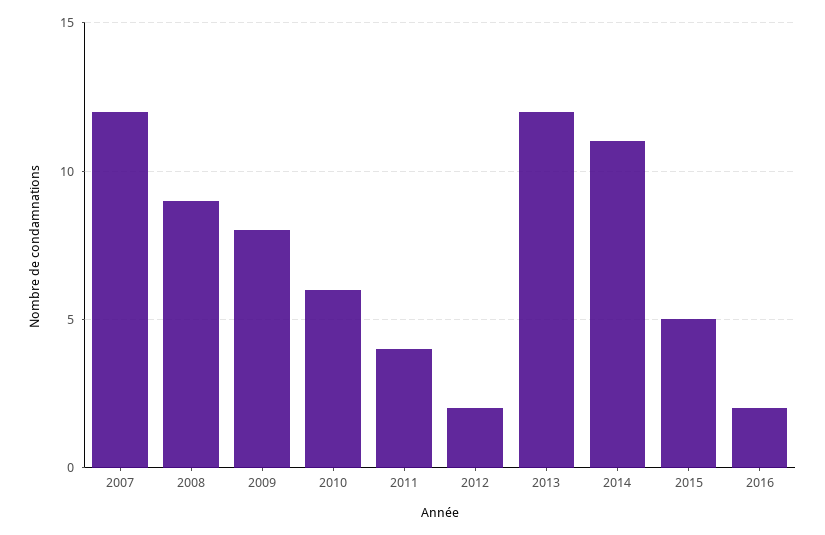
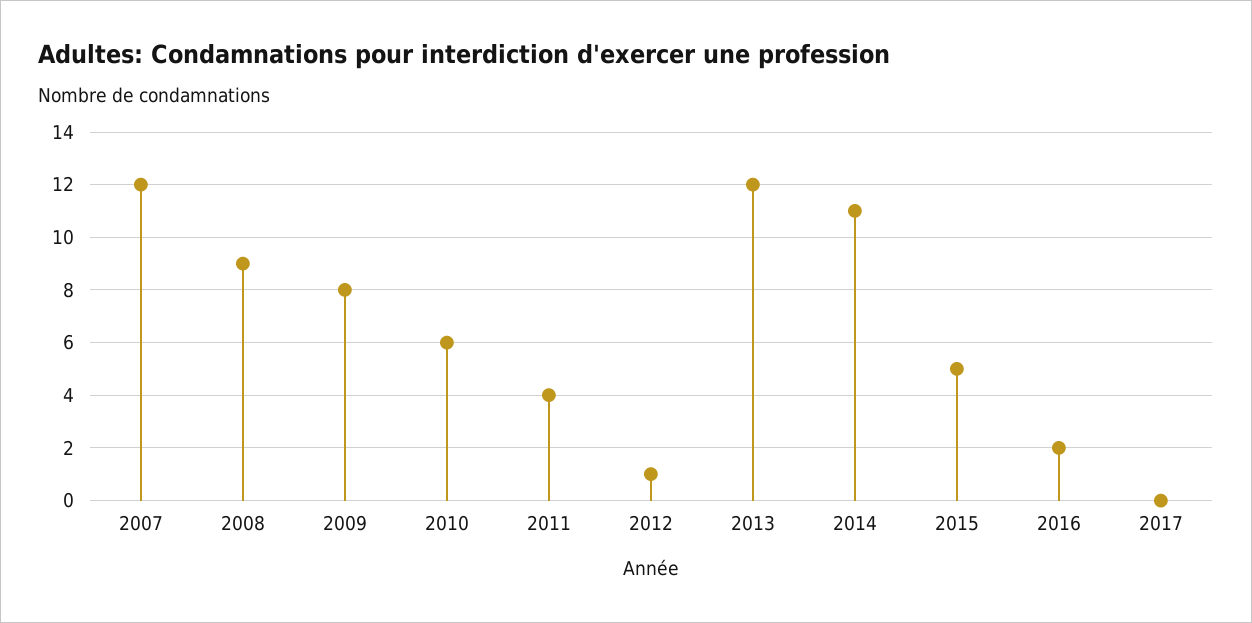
2012: 2 -> 1
2017: none -> 0

